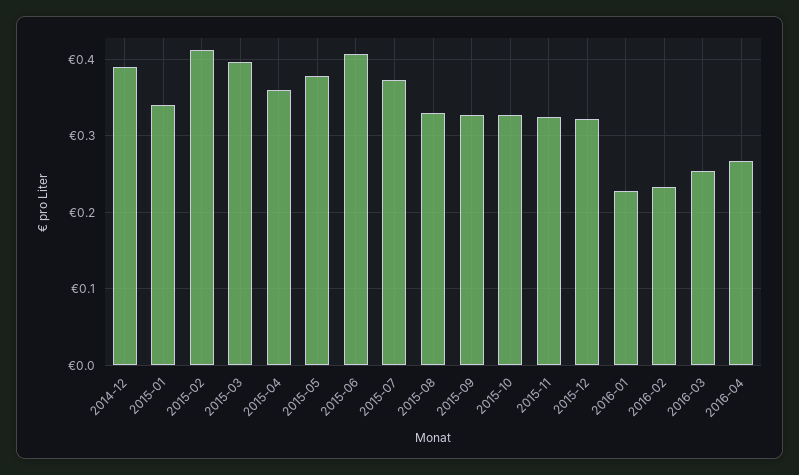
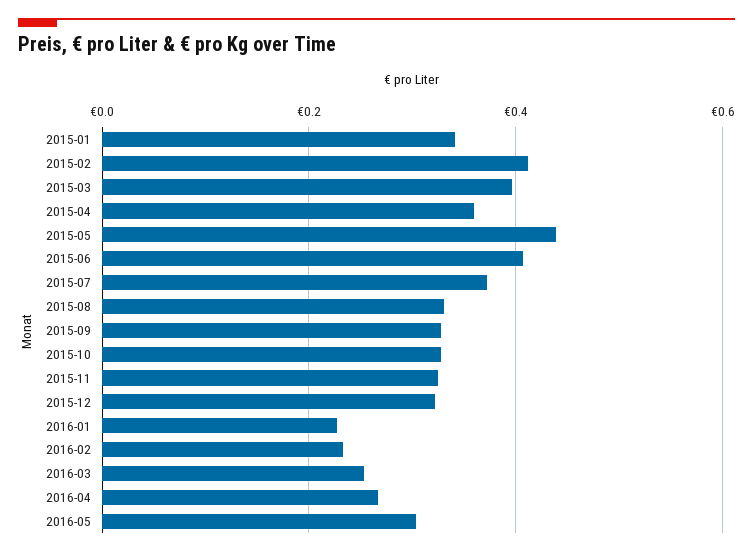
2014-12: 0.39 -> none
2015-05: 0.38 -> 0.44
2016-05: none -> 0.3

